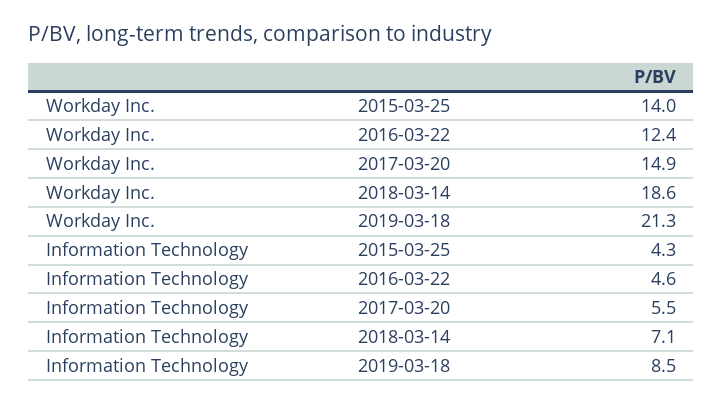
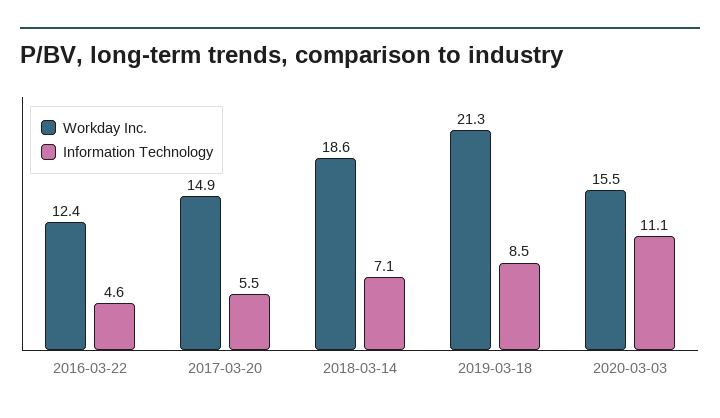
Workday Inc., 2015-03-25: 14 -> none
Information Technology, 2015-03-25: 4.3 -> none
Workday Inc., 2020-03-03: none -> 15.5
Information Technology, 2020-03-03: none -> 11.1

